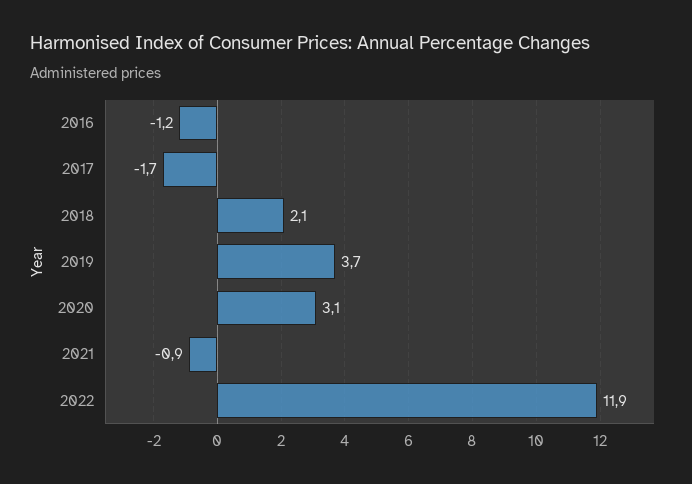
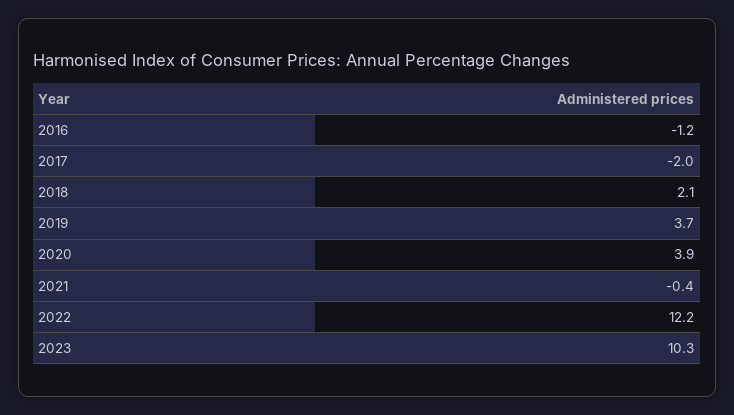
2017: -1.7 -> -2
2020: 3.1 -> 3.9
2021: -0.9 -> -0.4
2022: 11.9 -> 12.2
2023: none -> 10.3

